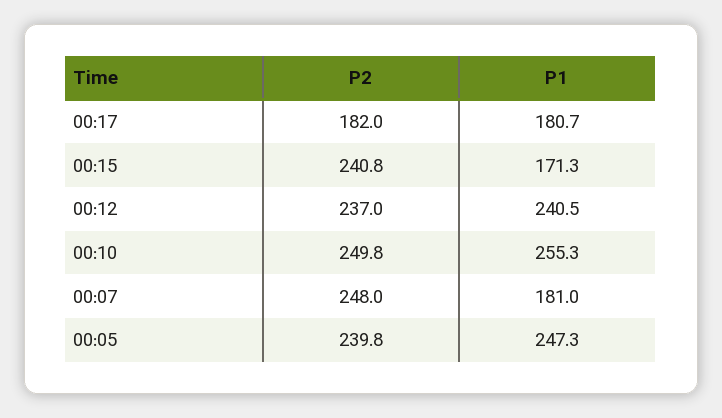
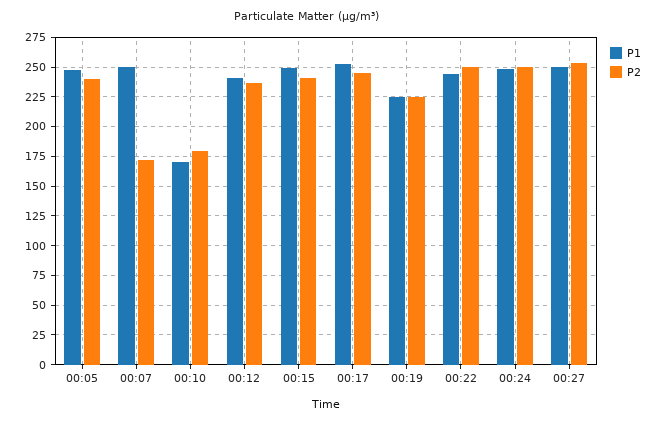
P2, 00:17: 182 -> 250
P1, 00:17: 180.7 -> 250
P1, 00:15: 171.3 -> 250
P2, 00:10: 249.8 -> 175
P1, 00:10: 255.3 -> 175
P2, 00:07: 248 -> 175
P1, 00:07: 181 -> 250
P1, 00:19: none -> 225
P2, 00:19: none -> 225
P1, 00:22: none -> 250
P2, 00:22: none -> 250
P1, 00:24: none -> 250
P2, 00:24: none -> 250
P1, 00:27: none -> 250
P2, 00:27: none -> 250

